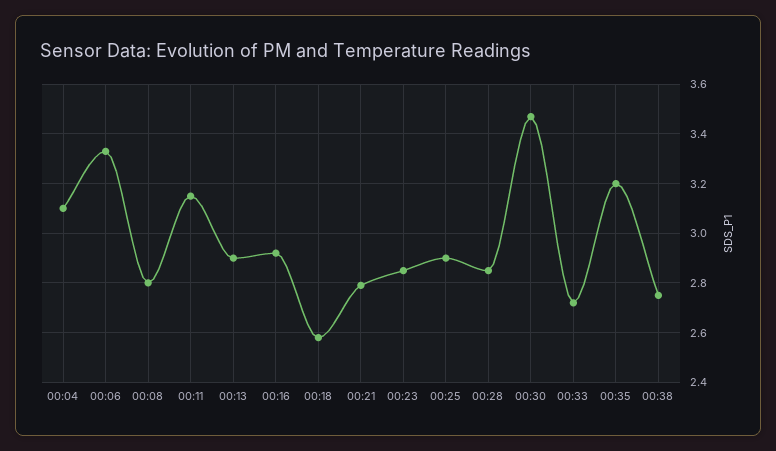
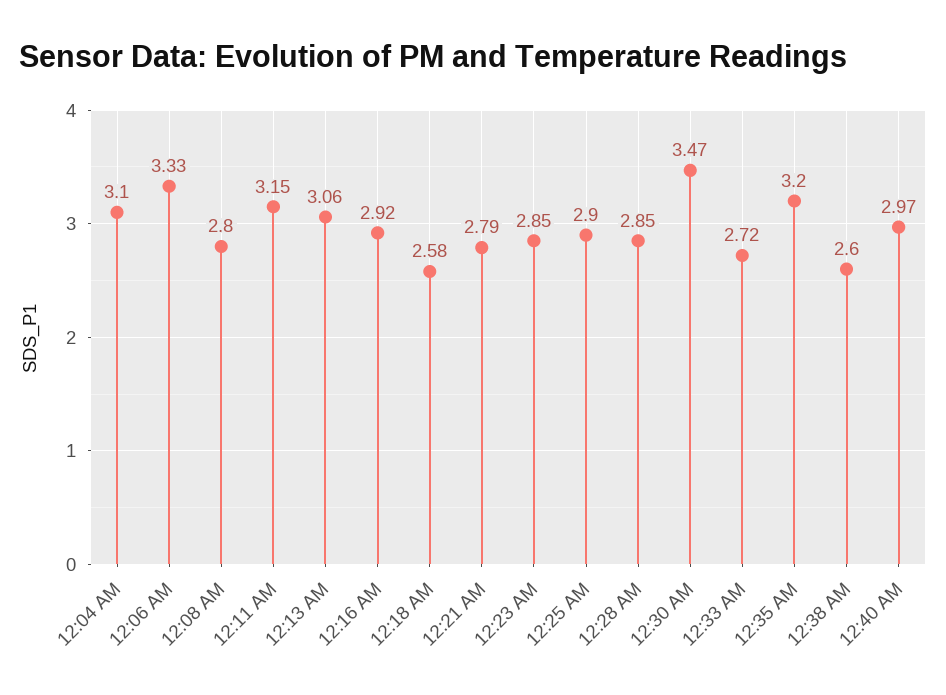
00:13: 2.9 -> 3.06
00:38: 2.75 -> 2.6
12:40 AM: none -> 2.97

